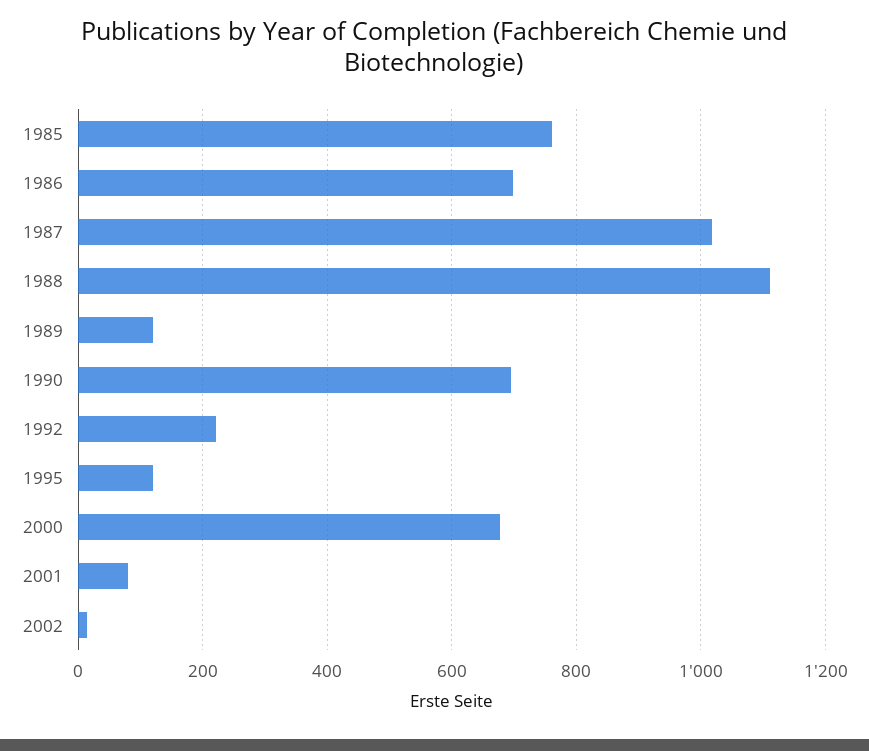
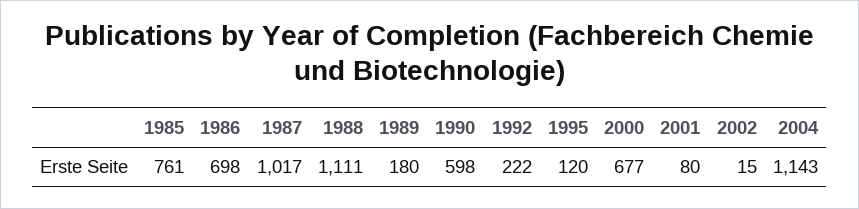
1989: 120 -> 180
1990: 700 -> 598
2004: none -> 1143

